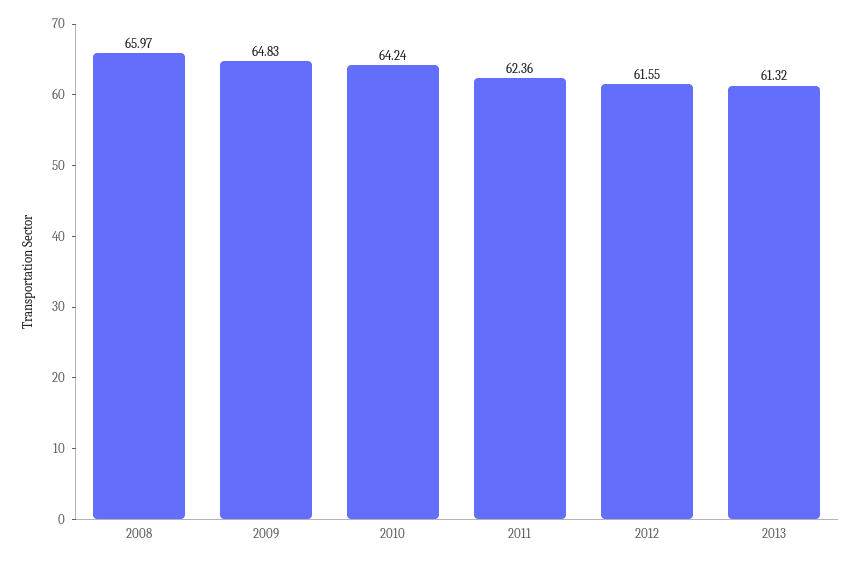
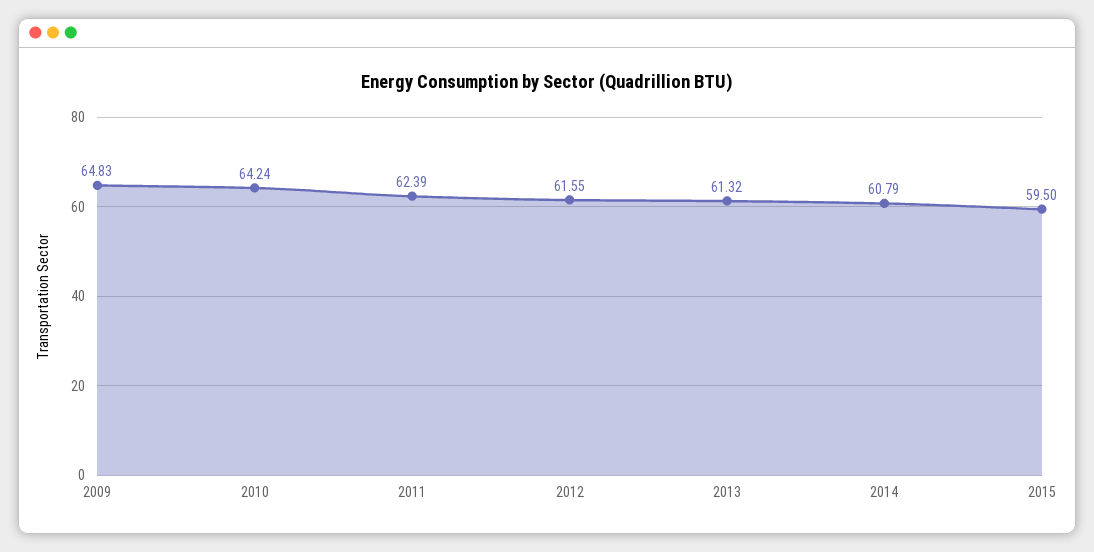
2008: 65.97 -> none
2011: 62.36 -> 62.39
2014: none -> 60.79
2015: none -> 59.5

